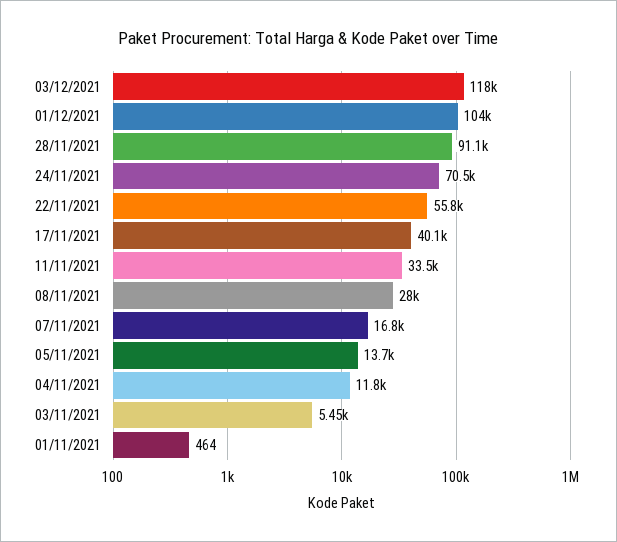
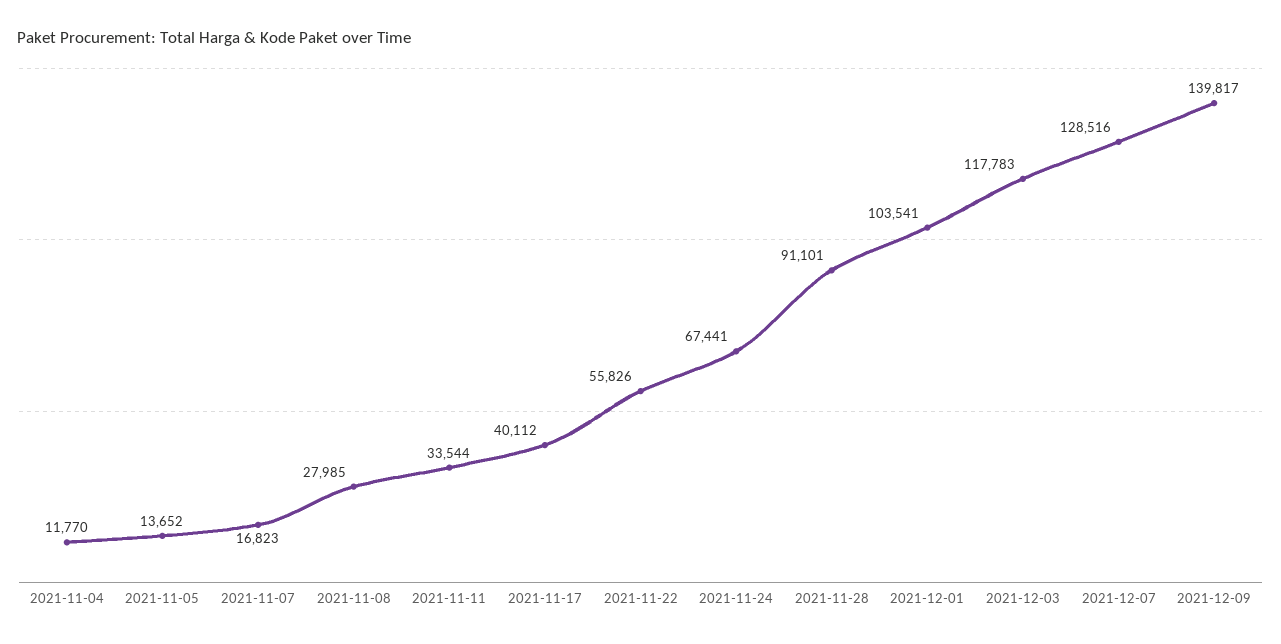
24/11/2021: 70500 -> 67441
03/11/2021: 5450 -> none
01/11/2021: 464 -> none
2021-12-07: none -> 128516
2021-12-09: none -> 139817

